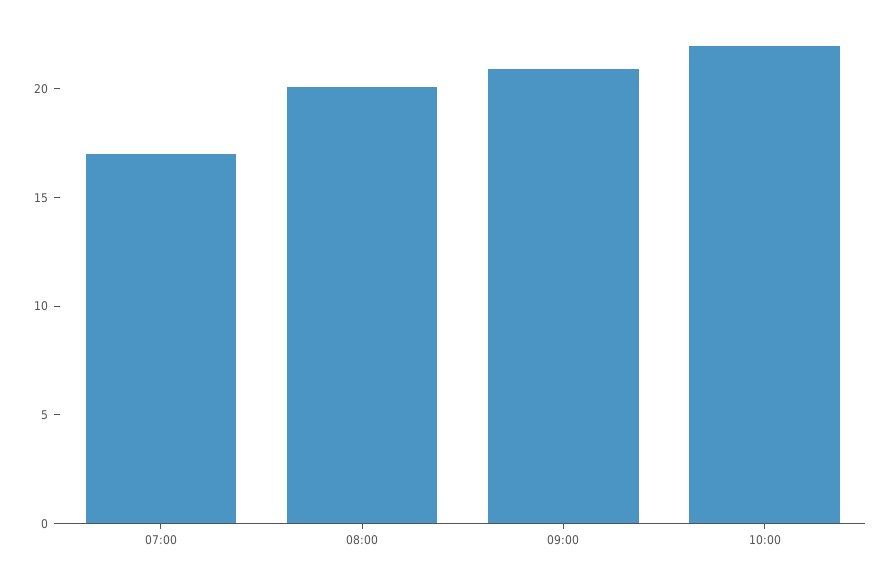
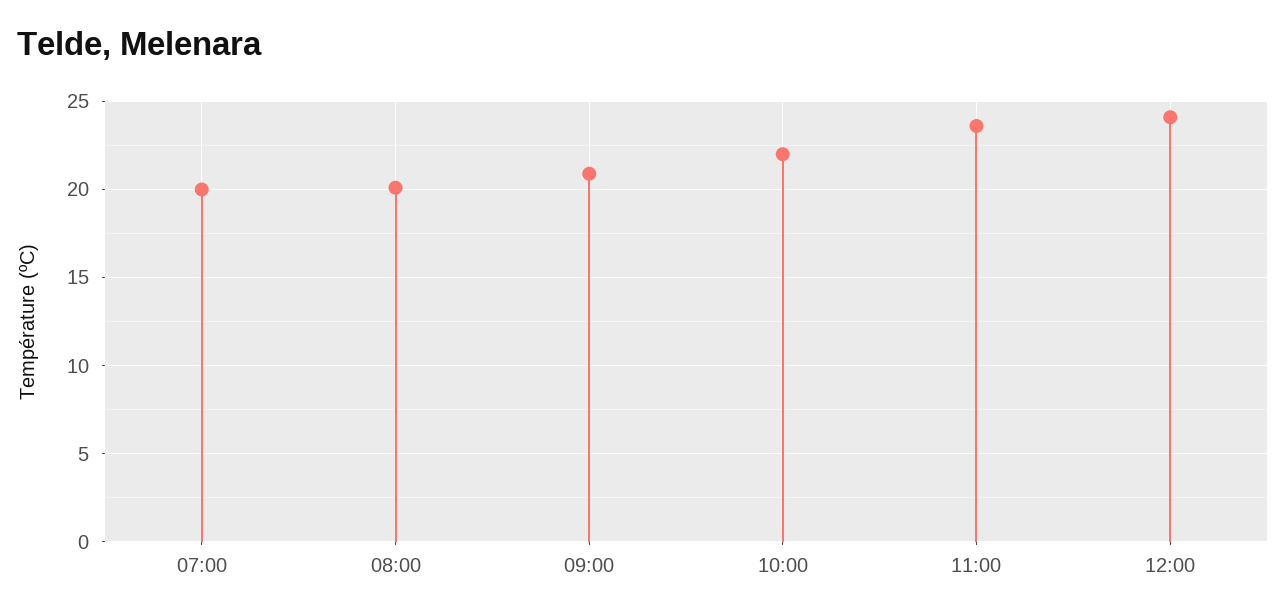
07:00: 17 -> 20
11:00: none -> 23.5
12:00: none -> 24

